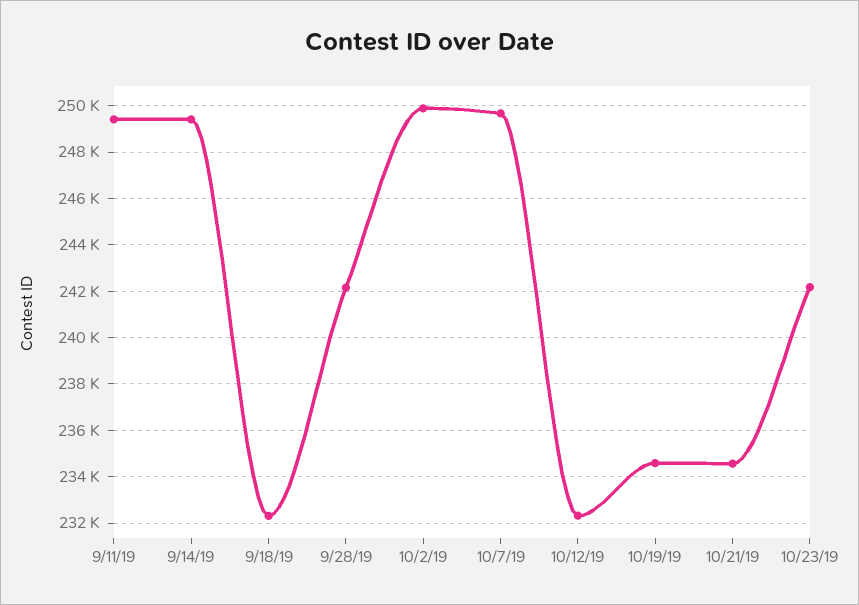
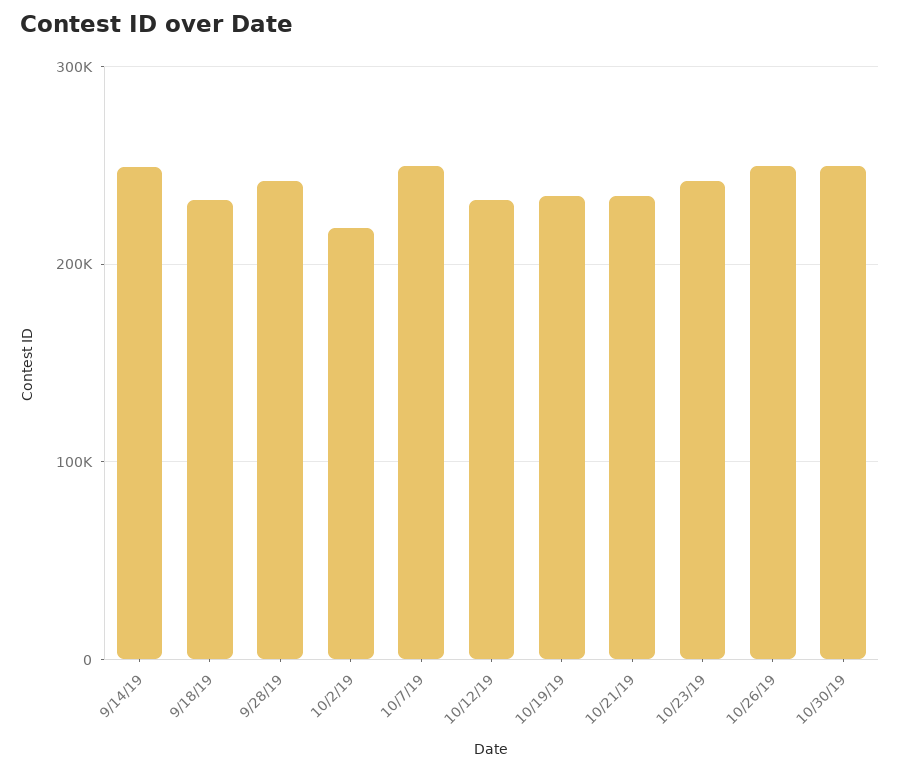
9/11/19: 249500 -> none
10/2/19: 250000 -> 220000
10/26/19: none -> 250000
10/30/19: none -> 250000

